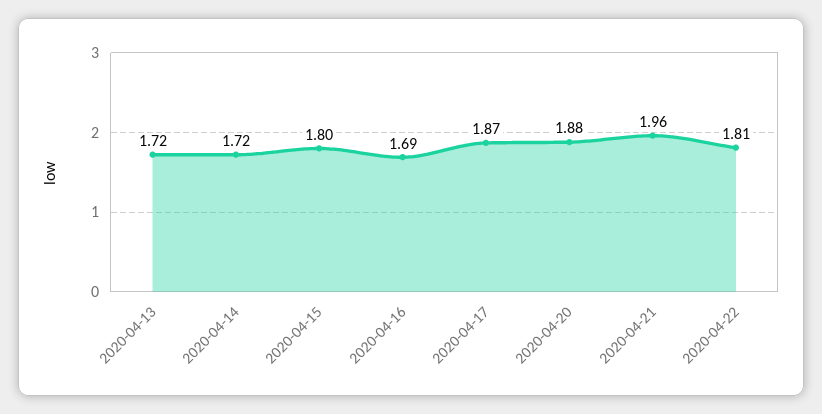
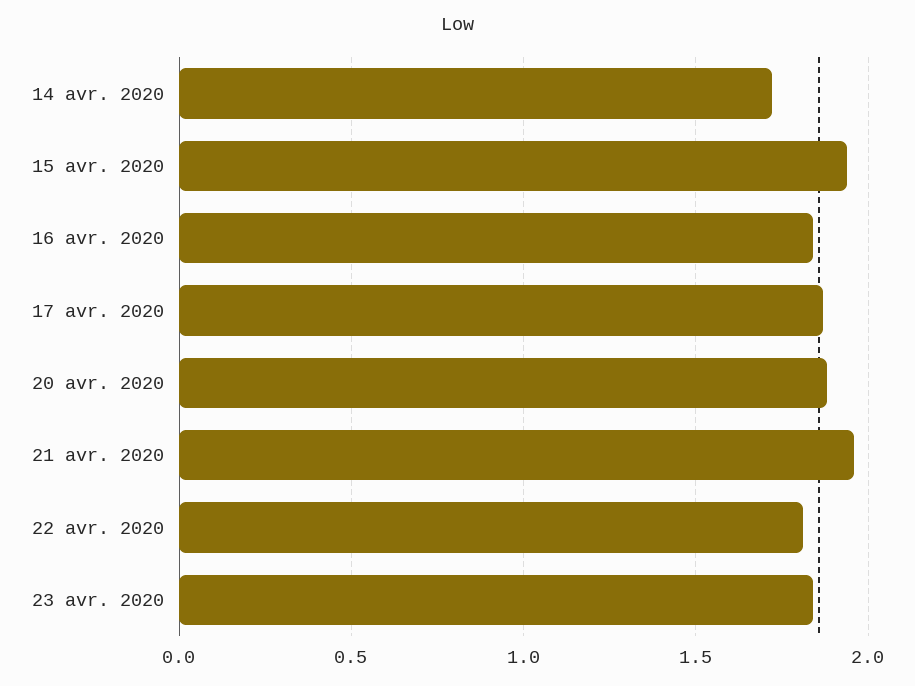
2020-04-13: 1.72 -> none
2020-04-15: 1.8 -> 1.95
2020-04-16: 1.69 -> 1.85
23 avr. 2020: none -> 1.85

